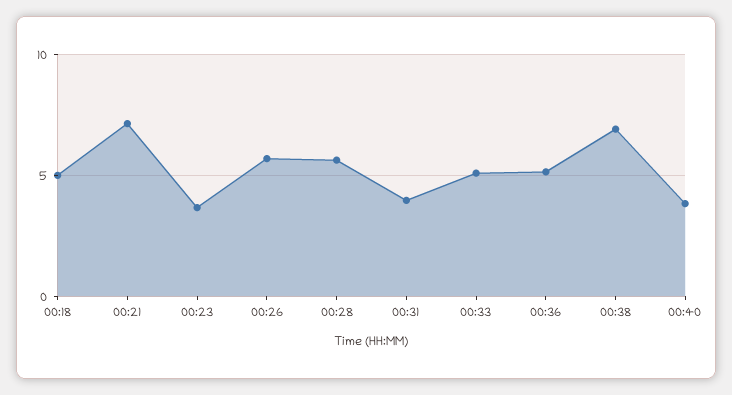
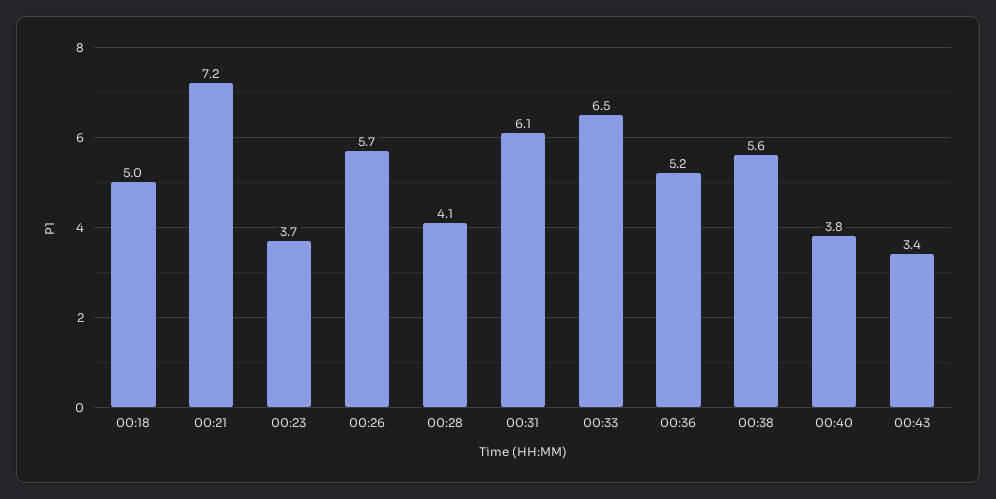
00:28: 5.5 -> 4.1
00:31: 4 -> 6.1
00:33: 5 -> 6.5
00:38: 7 -> 5.6
00:43: none -> 3.4

